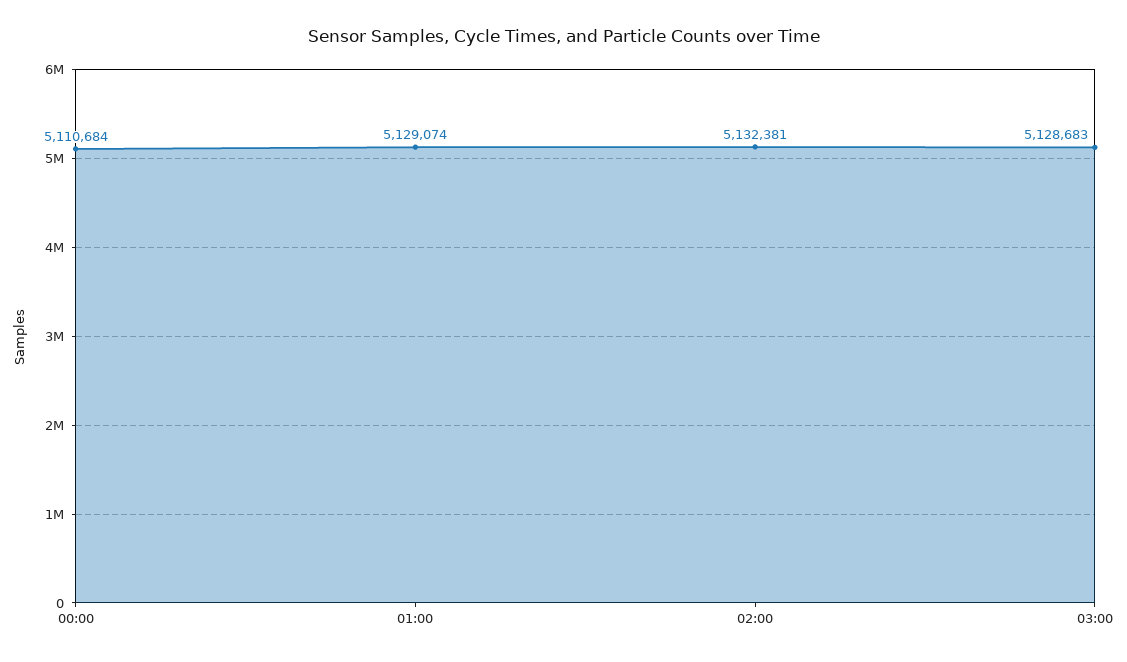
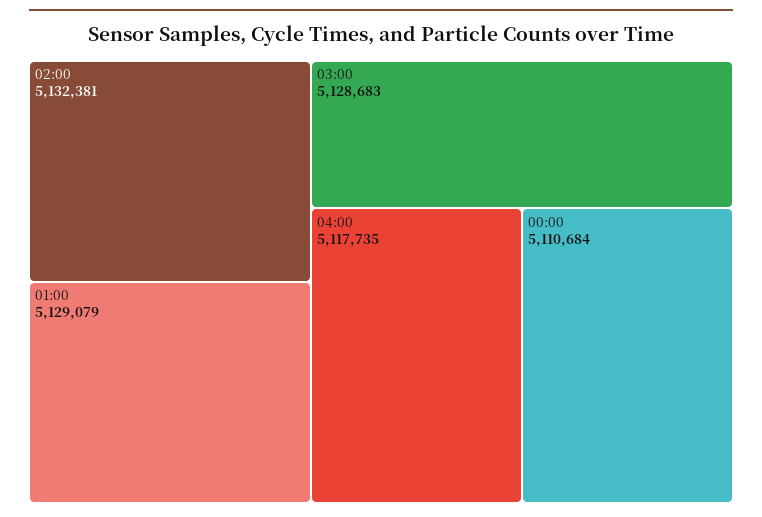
01:00: 5129074 -> 5129079
04:00: none -> 5117735

